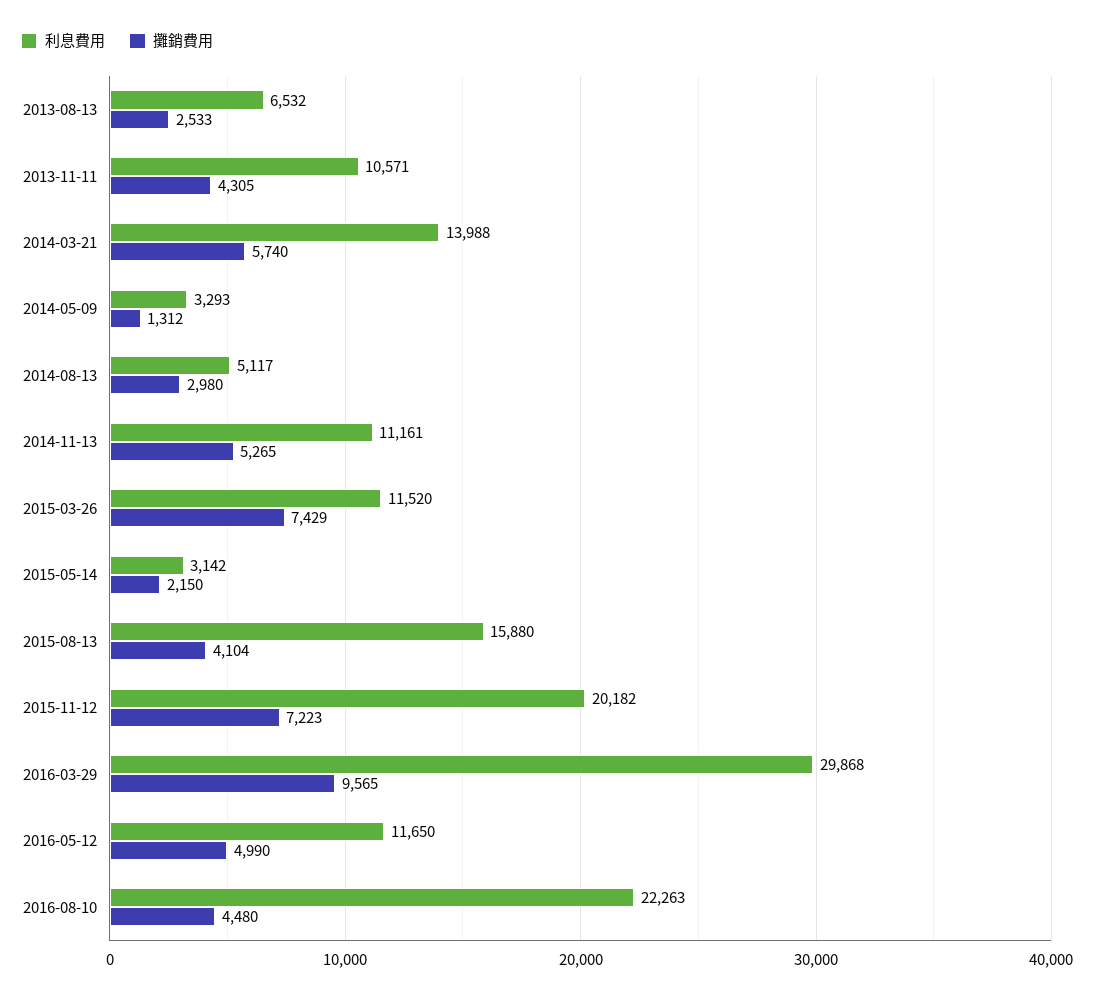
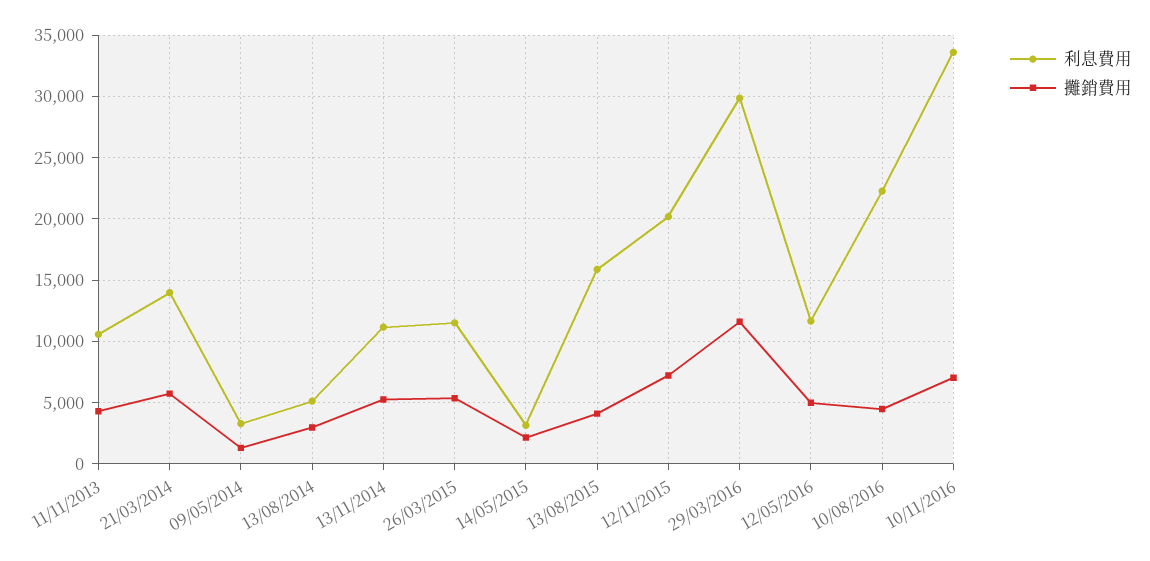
利息費用, 2013-08-13: 6532 -> none
攤銷費用, 2013-08-13: 2533 -> none
攤銷費用, 2015-03-26: 7429 -> 5500
攤銷費用, 2016-03-29: 9565 -> 11500
利息費用, 10/11/2016: none -> 33500
攤銷費用, 10/11/2016: none -> 7000

